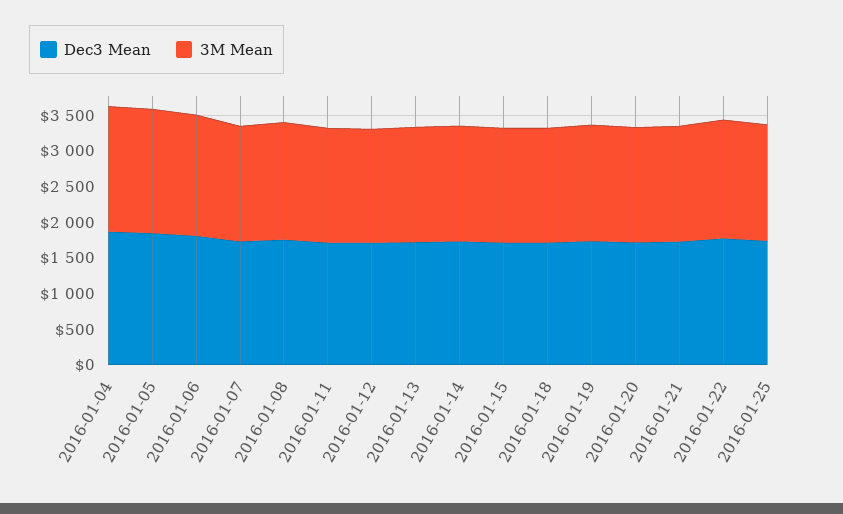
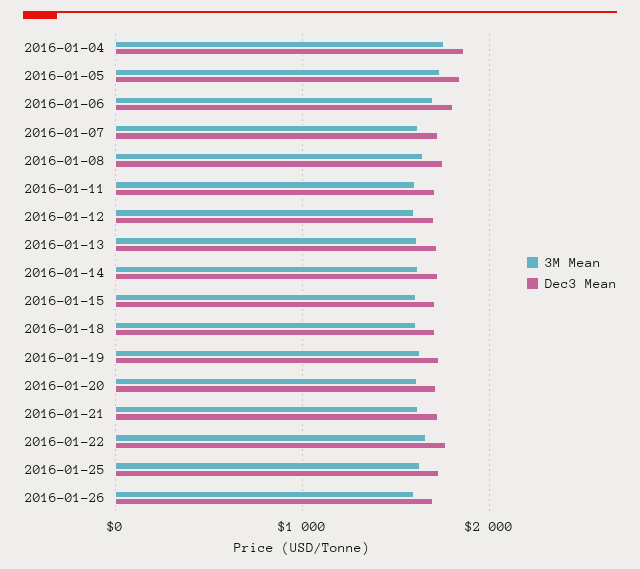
3M Mean, 2016-01-26: none -> 1600
Dec3 Mean, 2016-01-26: none -> 1700

